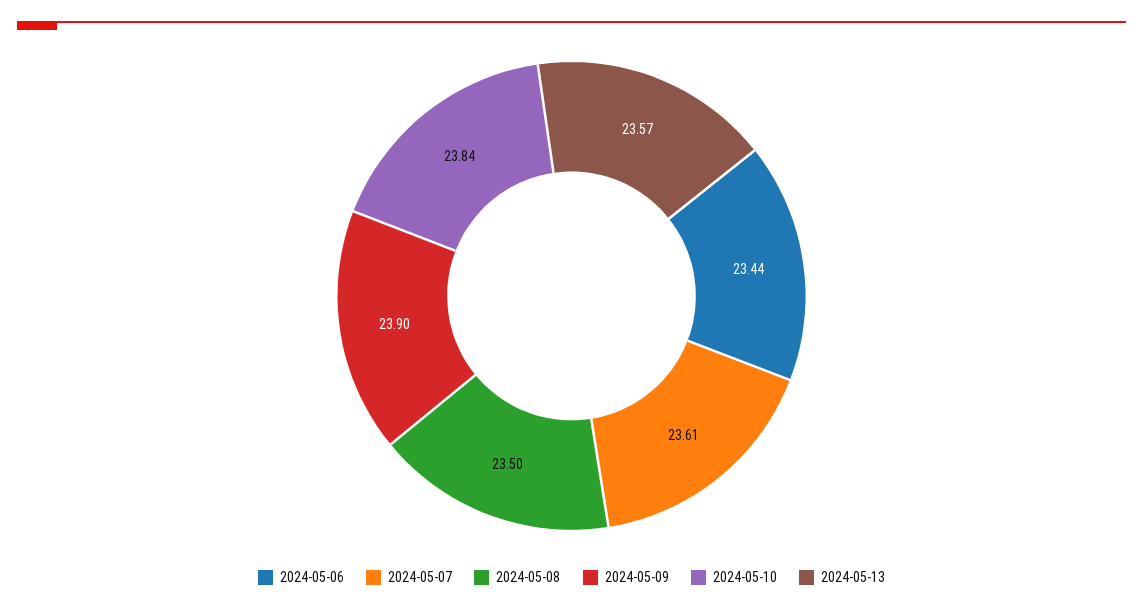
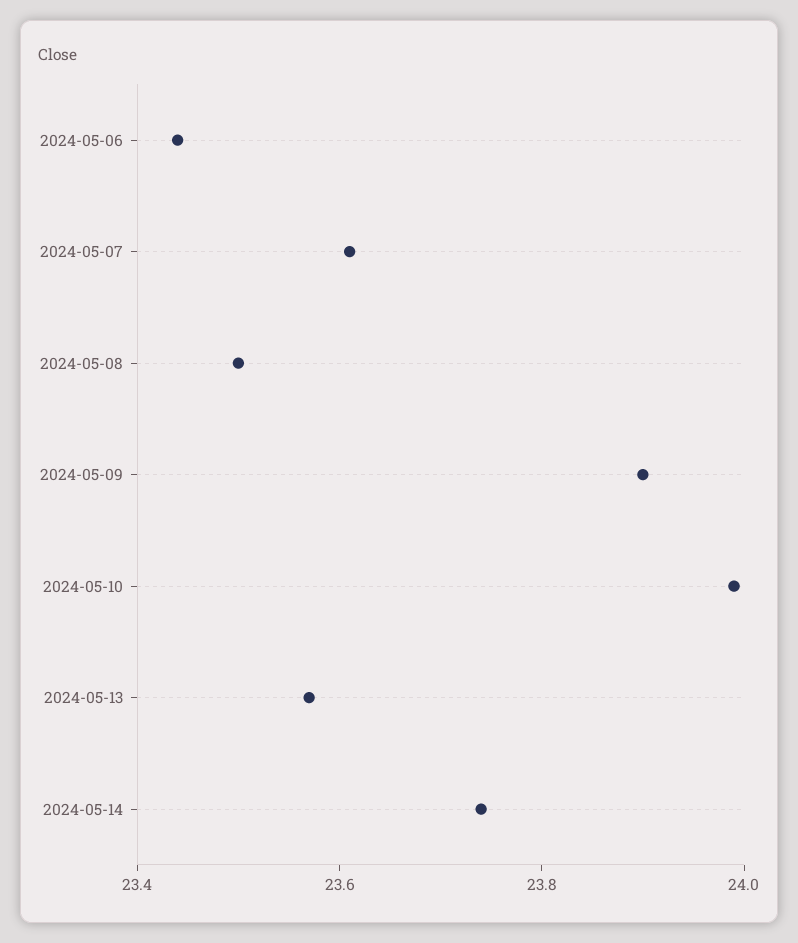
2024-05-10: 23.84 -> 24
2024-05-14: none -> 23.75

